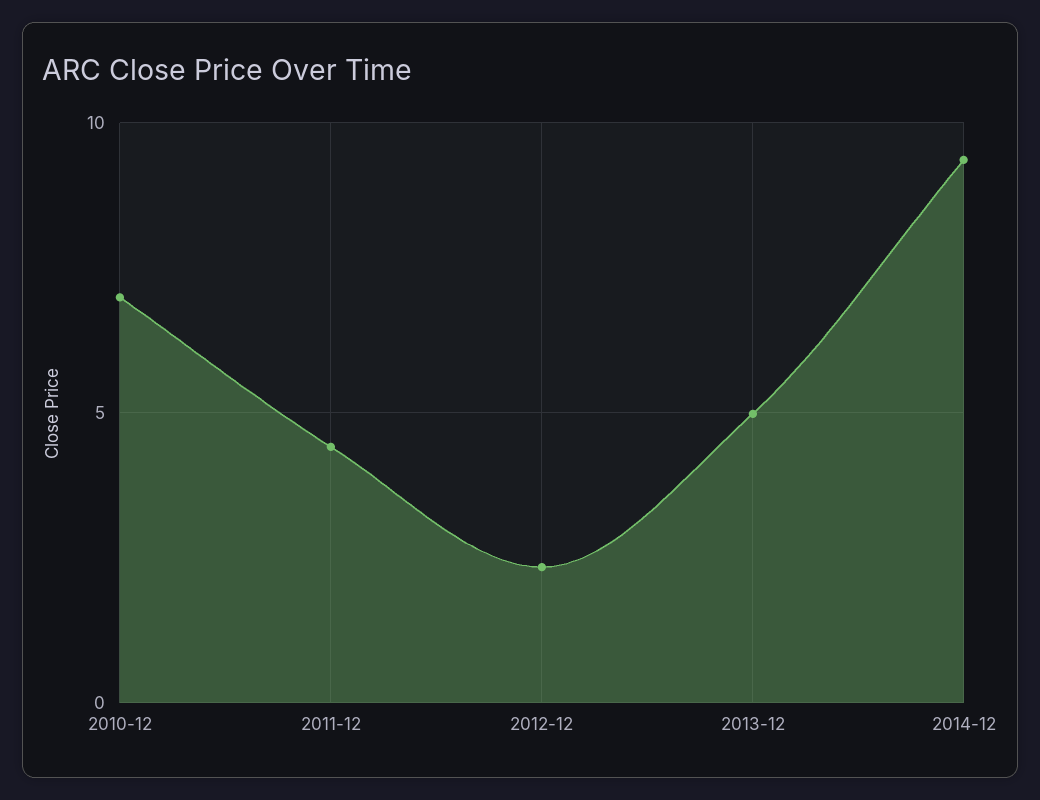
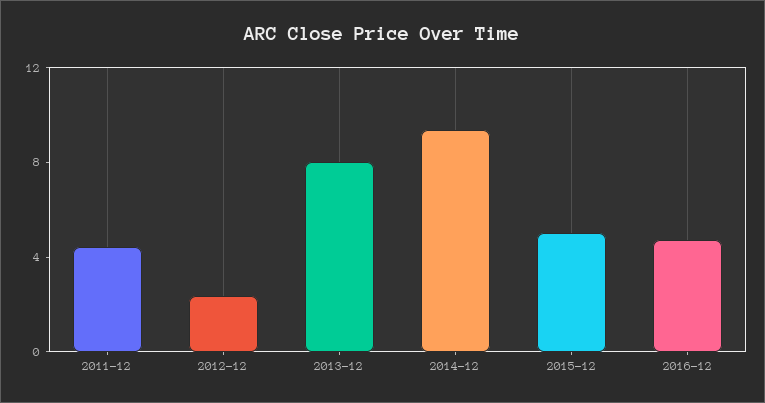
2010-12: 7 -> none
2013-12: 5 -> 8
2015-12: none -> 5
2016-12: none -> 5

